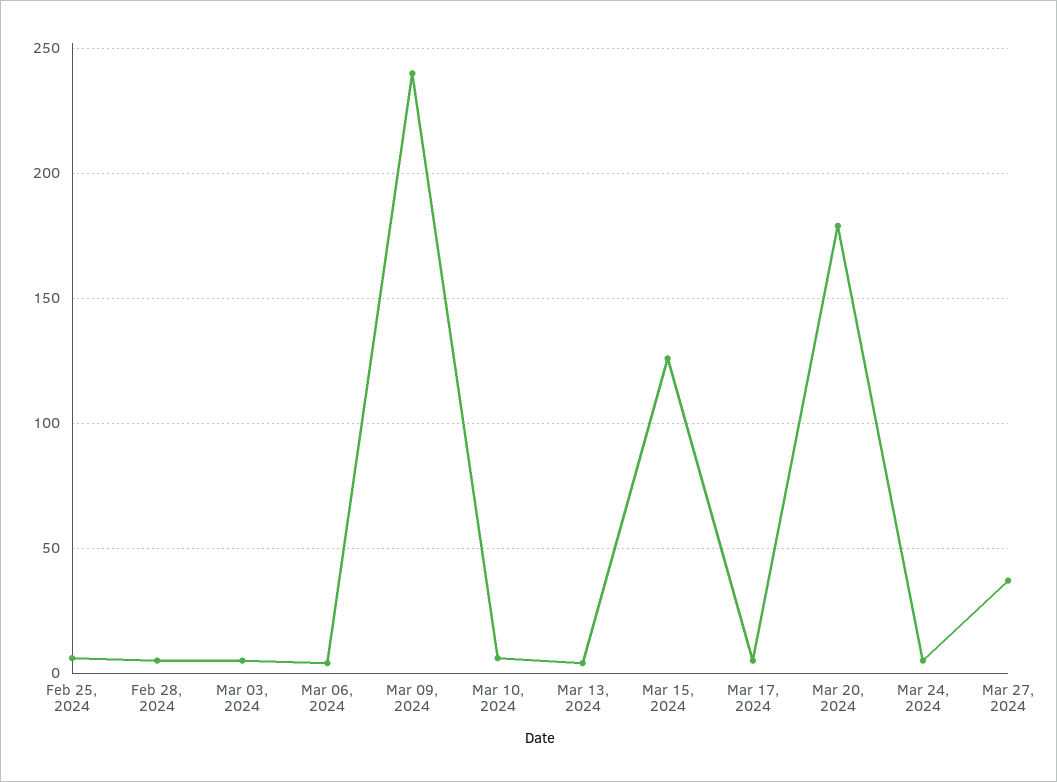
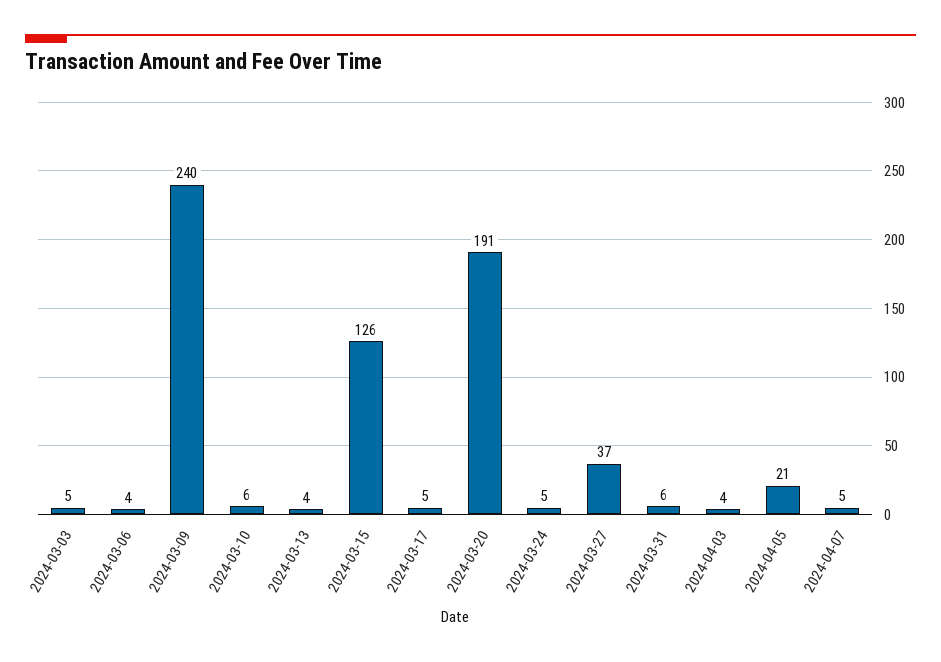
Feb 25, 2024: 5 -> none
Feb 28, 2024: 5 -> none
Mar 20, 2024: 180 -> 191
2024-03-31: none -> 6
2024-04-03: none -> 4
2024-04-05: none -> 21
2024-04-07: none -> 5

